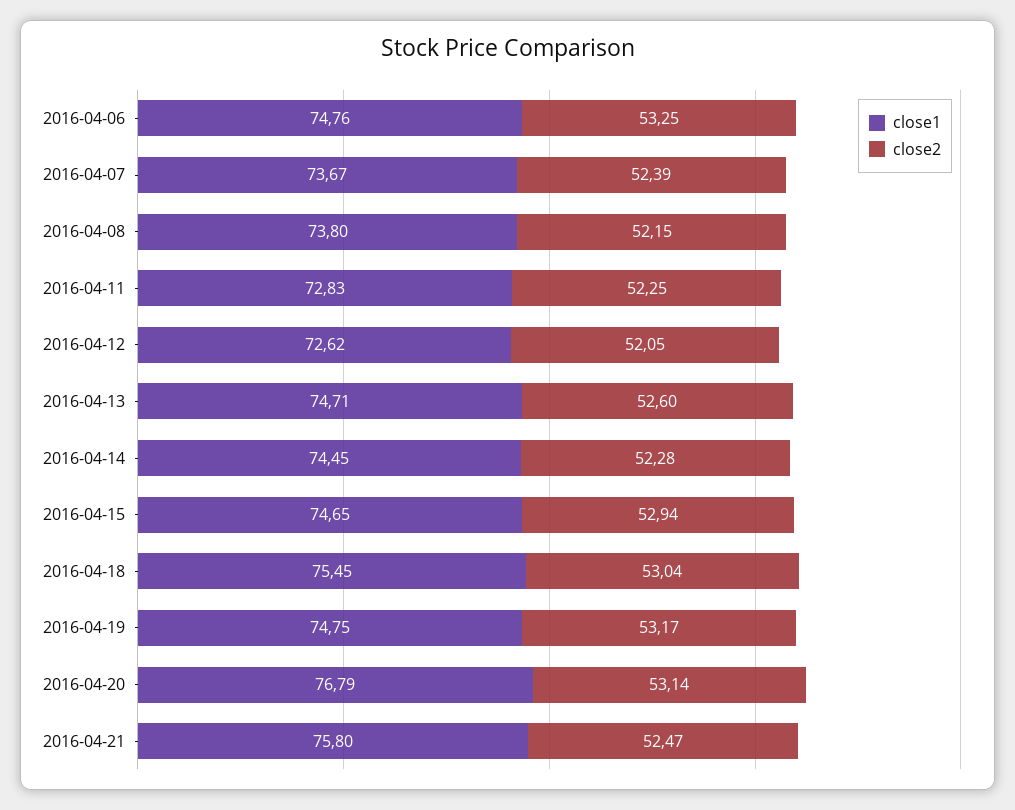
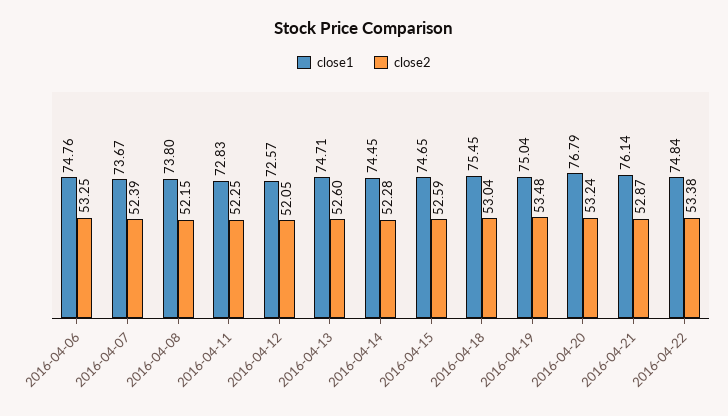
close1, 2016-04-12: 72.62 -> 72.57
close2, 2016-04-15: 52.94 -> 52.59
close1, 2016-04-19: 74.75 -> 75.04
close2, 2016-04-19: 53.17 -> 53.48
close2, 2016-04-20: 53.14 -> 53.24
close1, 2016-04-21: 75.8 -> 76.14
close2, 2016-04-21: 52.47 -> 52.87
close1, 2016-04-22: none -> 74.84
close2, 2016-04-22: none -> 53.38

